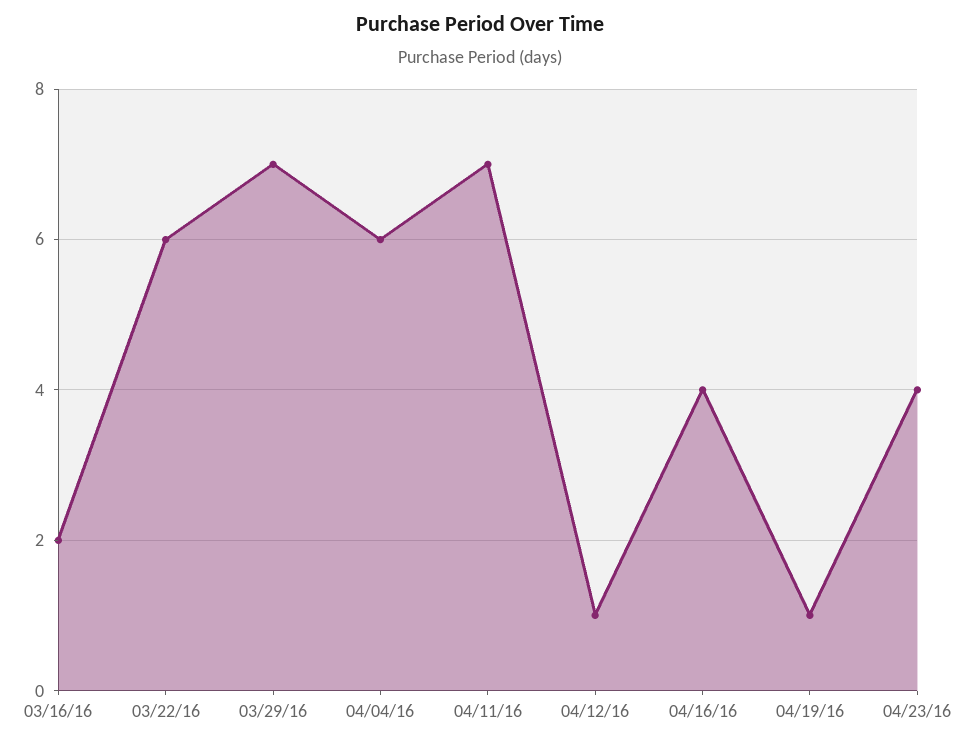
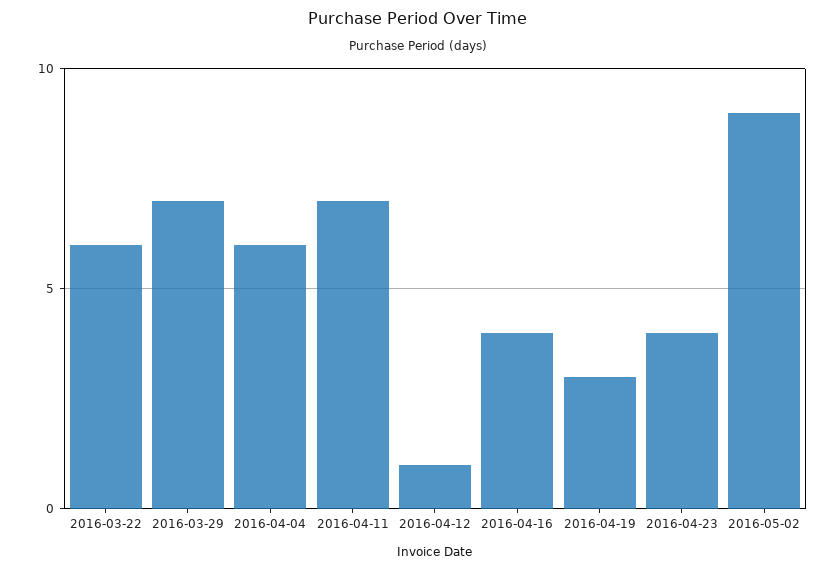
03/16/16: 2 -> none
04/19/16: 1 -> 3
2016-05-02: none -> 9

